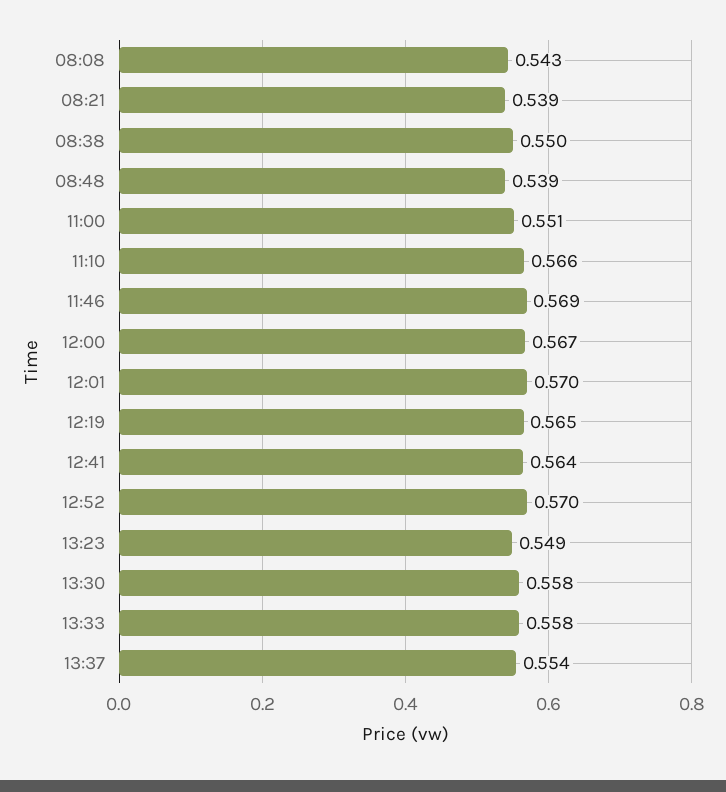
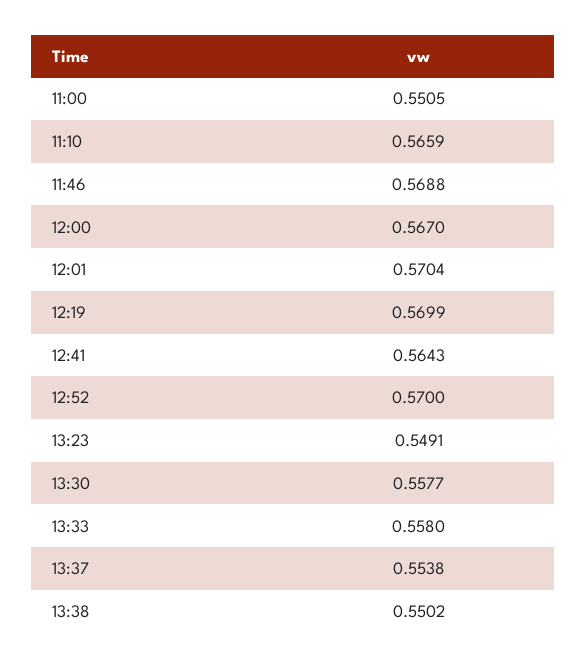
08:08: 0.543 -> none
08:21: 0.539 -> none
08:38: 0.55 -> none
08:48: 0.539 -> none
12:19: 0.565 -> 0.5699
13:38: none -> 0.5502

